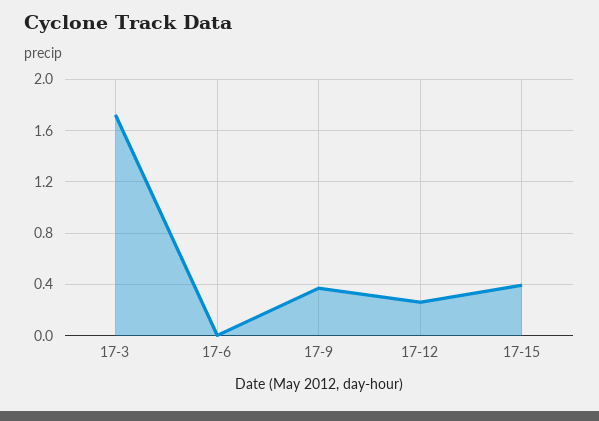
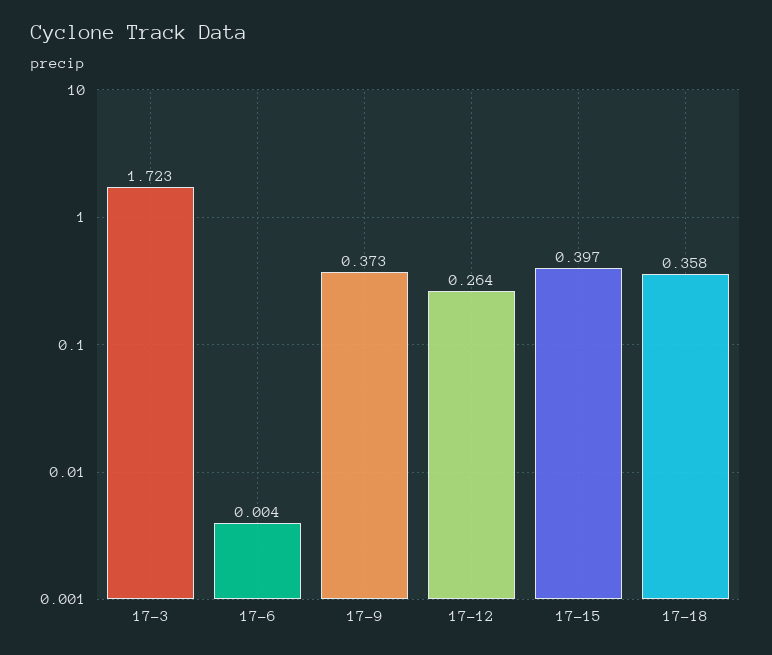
17-18: none -> 0.358

